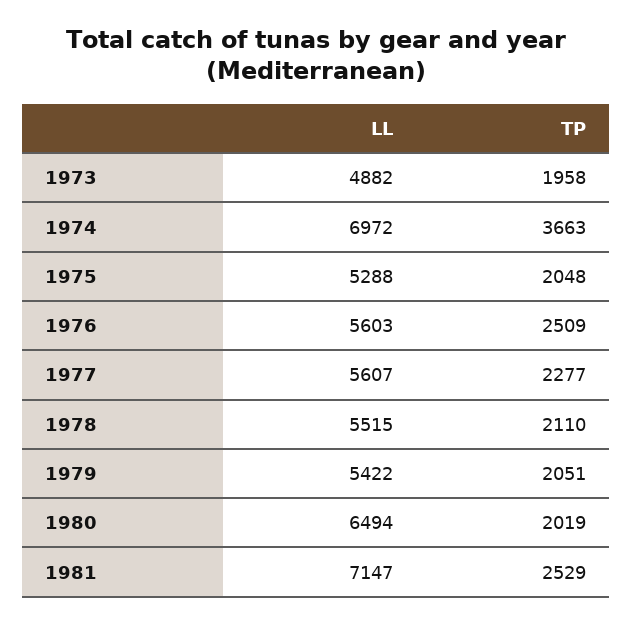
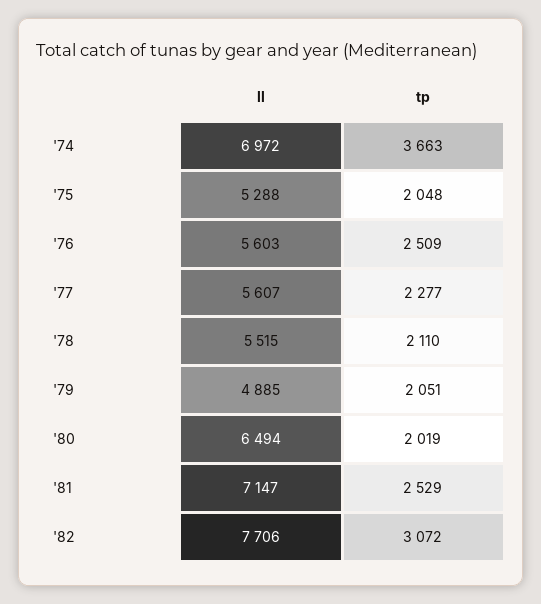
LL, 1973: 4882 -> none
TP, 1973: 1958 -> none
LL, 1979: 5422 -> 4885
LL, '82: none -> 7706
TP, '82: none -> 3072

